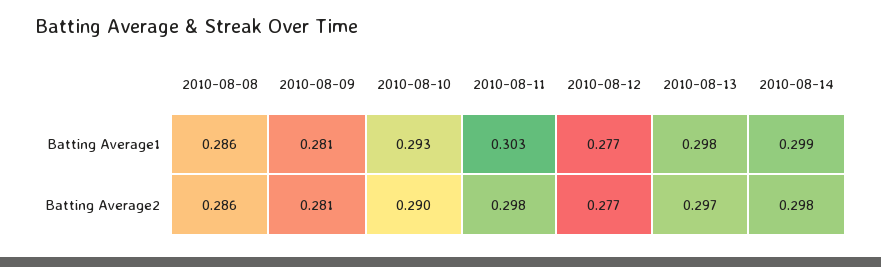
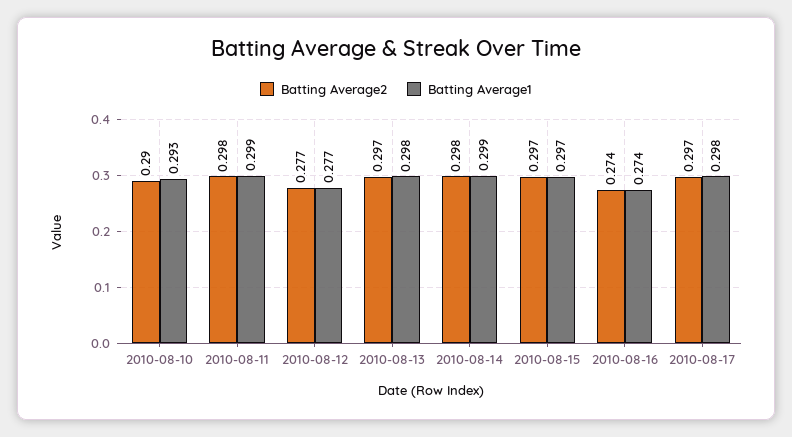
Batting Average1, 2010-08-08: 0.286 -> none
Batting Average1, 2010-08-09: 0.281 -> none
Batting Average1, 2010-08-11: 0.303 -> 0.299
Batting Average2, 2010-08-08: 0.286 -> none
Batting Average2, 2010-08-09: 0.281 -> none
Batting Average2, 2010-08-15: none -> 0.297
Batting Average1, 2010-08-15: none -> 0.297
Batting Average2, 2010-08-16: none -> 0.274
Batting Average1, 2010-08-16: none -> 0.274
Batting Average2, 2010-08-17: none -> 0.297
Batting Average1, 2010-08-17: none -> 0.298

